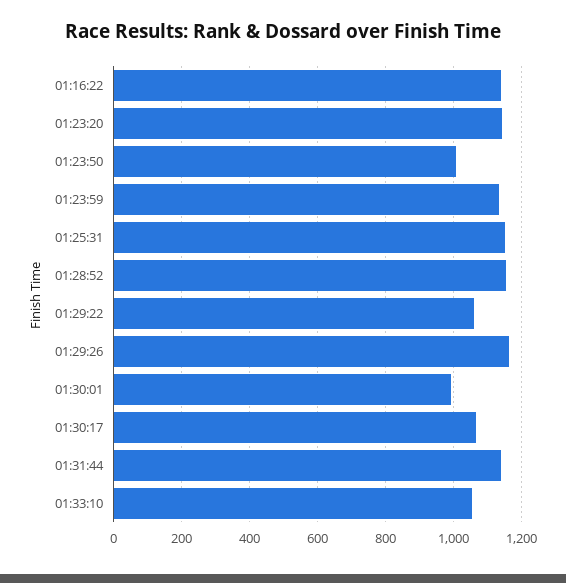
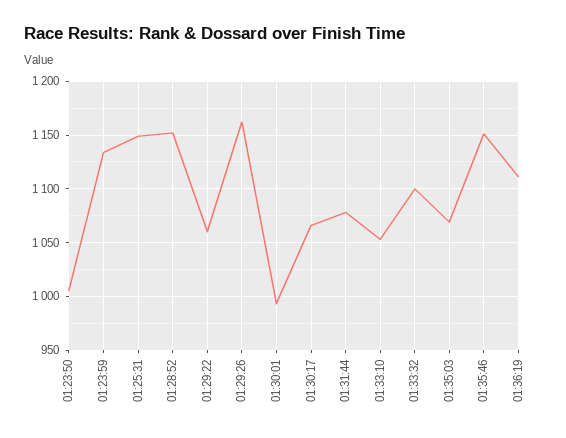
01:16:22: 1140 -> none
01:23:20: 1140 -> none
01:31:44: 1140 -> 1080
01:33:32: none -> 1100
01:35:03: none -> 1070
01:35:46: none -> 1150
01:36:19: none -> 1110

